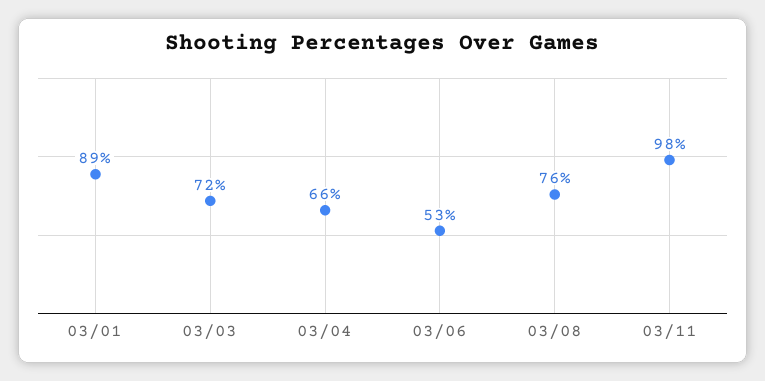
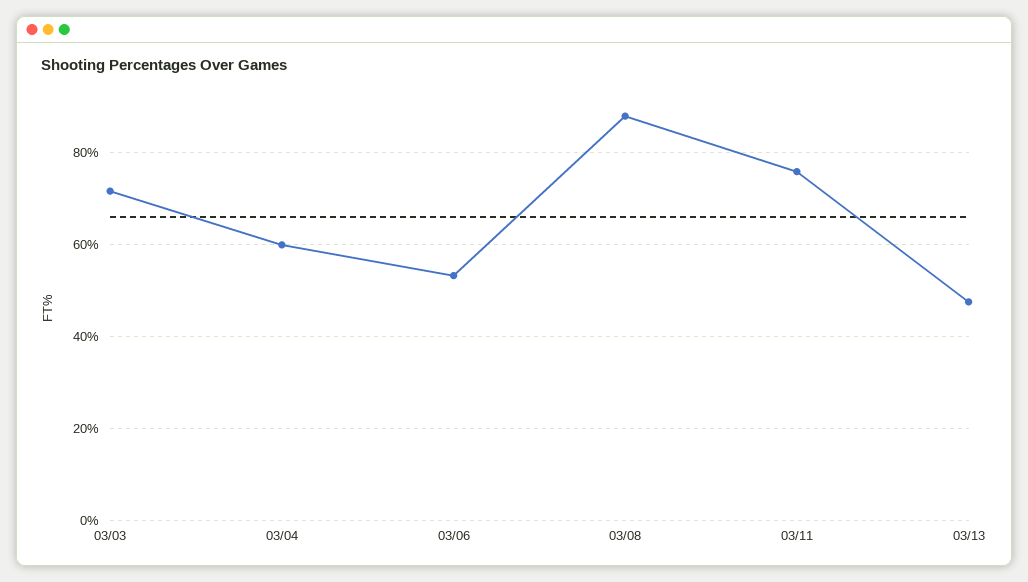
03/01: 89 -> none
03/04: 66 -> 60
03/08: 76 -> 88
03/11: 98 -> 76
03/13: none -> 48

